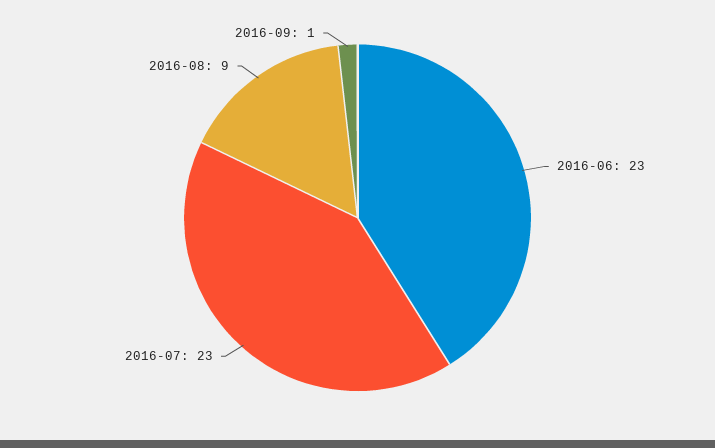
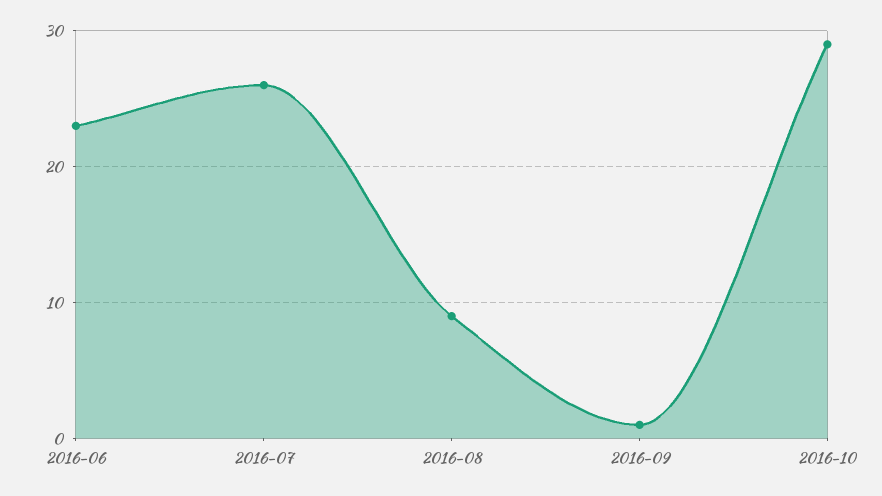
2016-07: 23 -> 26
2016-10: none -> 29

